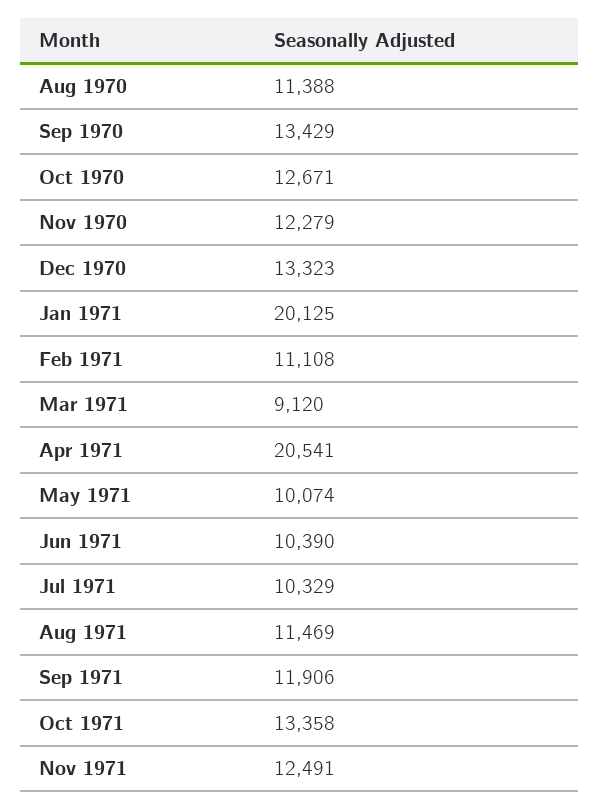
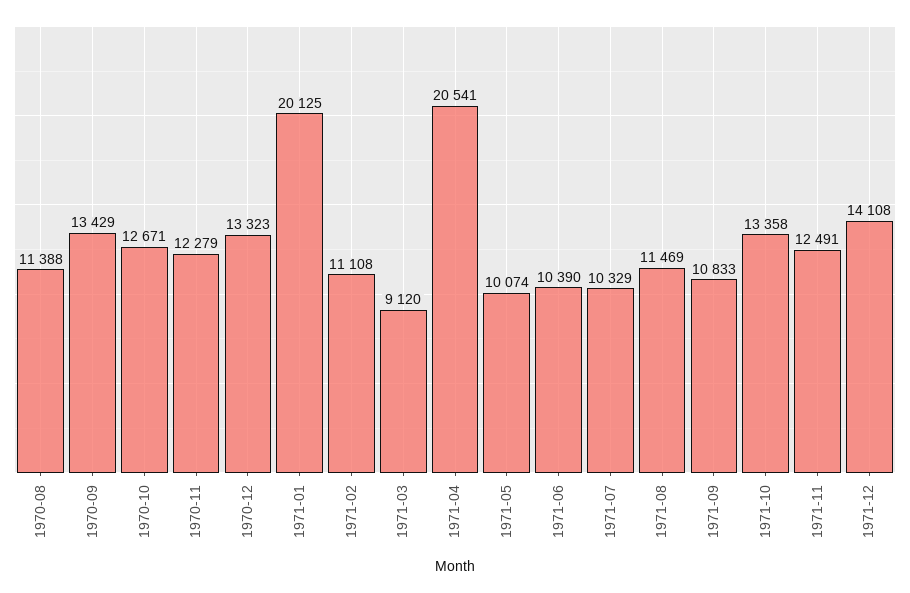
Sep 1971: 11906 -> 10833
1971-12: none -> 14108

